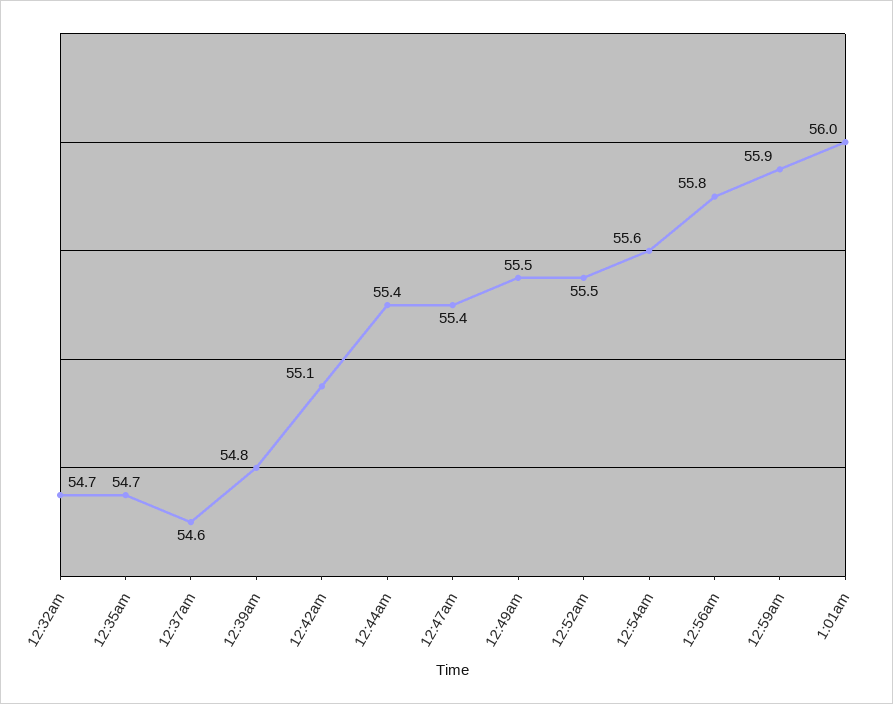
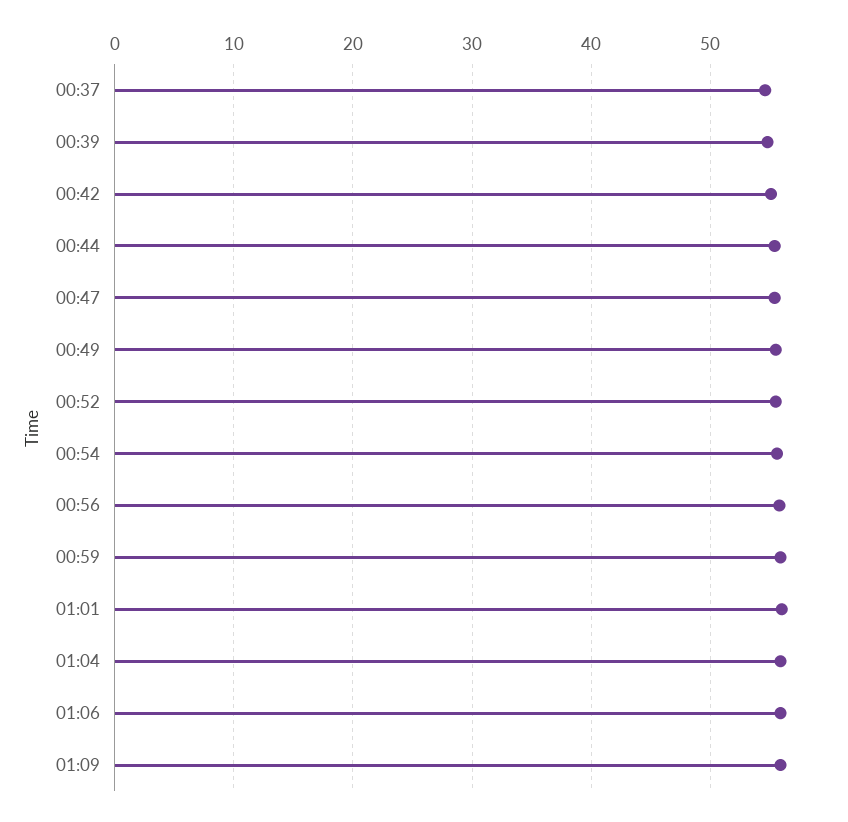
12:32am: 54.7 -> none
12:35am: 54.7 -> none
01:04: none -> 56
01:06: none -> 56
01:09: none -> 56

